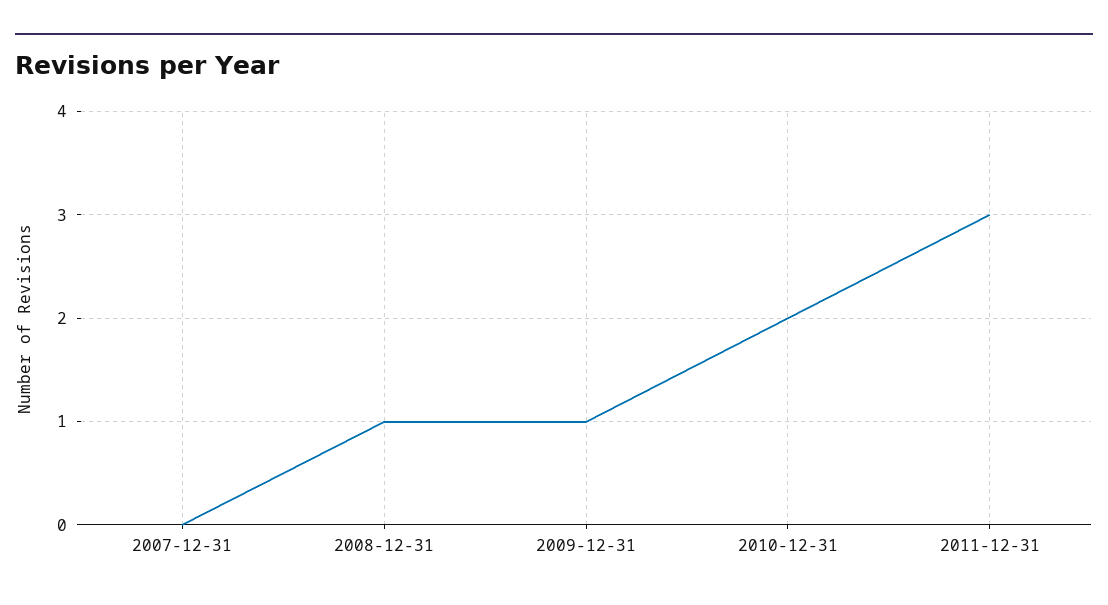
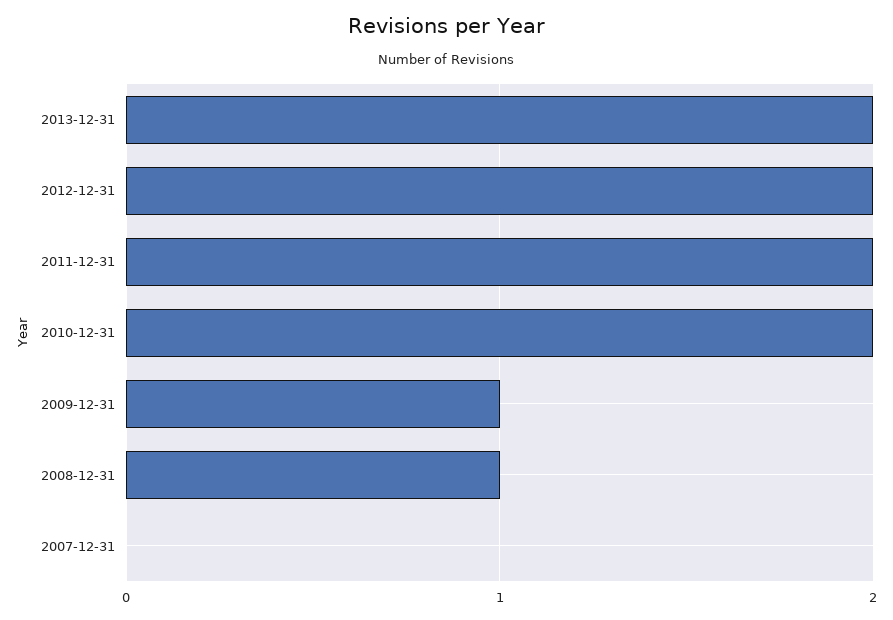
2011-12-31: 3 -> 2
2013-12-31: none -> 2
2012-12-31: none -> 2

